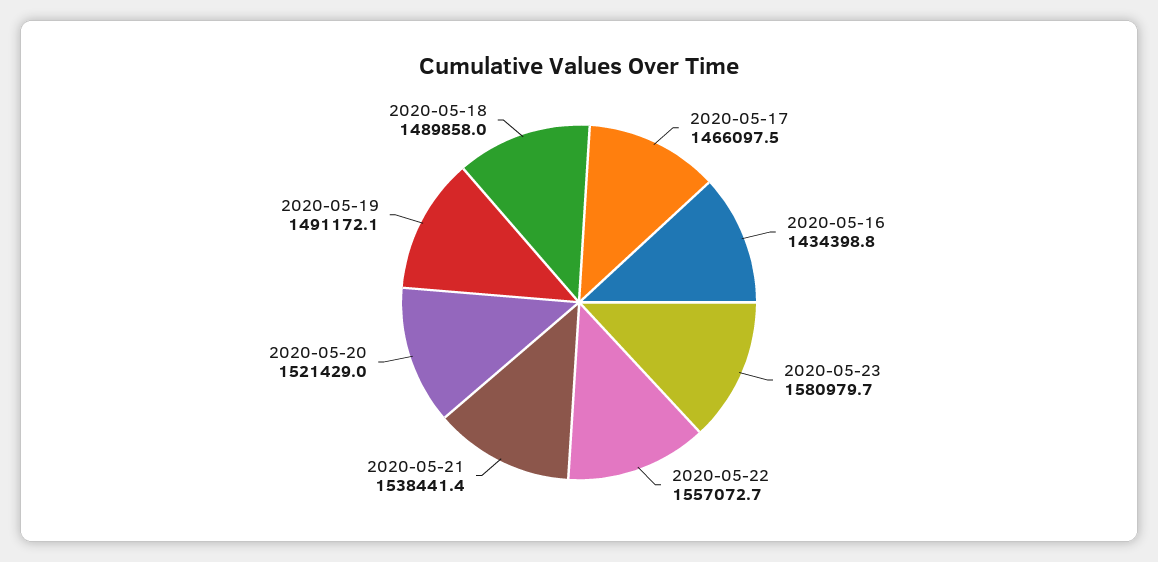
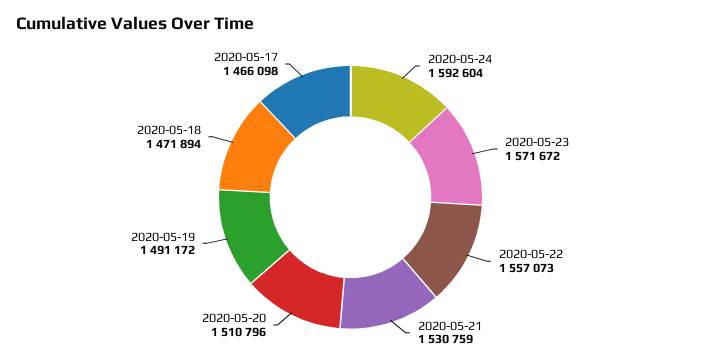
2020-05-16: 1434398.8 -> none
2020-05-23: 1580979.7 -> 1571672
2020-05-21: 1538441.4 -> 1530759
2020-05-20: 1521429 -> 1510796
2020-05-18: 1489858 -> 1471894
2020-05-24: none -> 1592604

